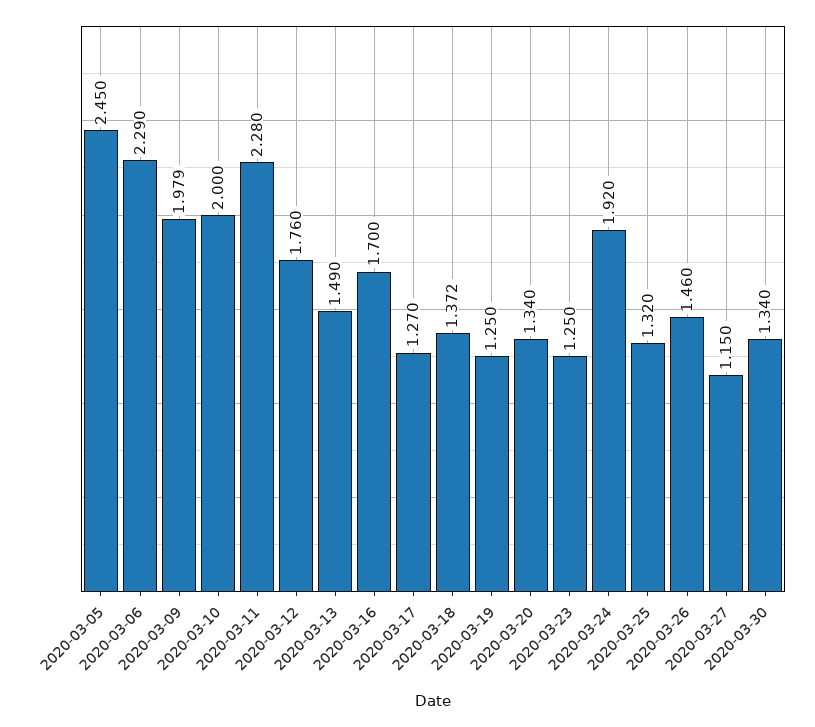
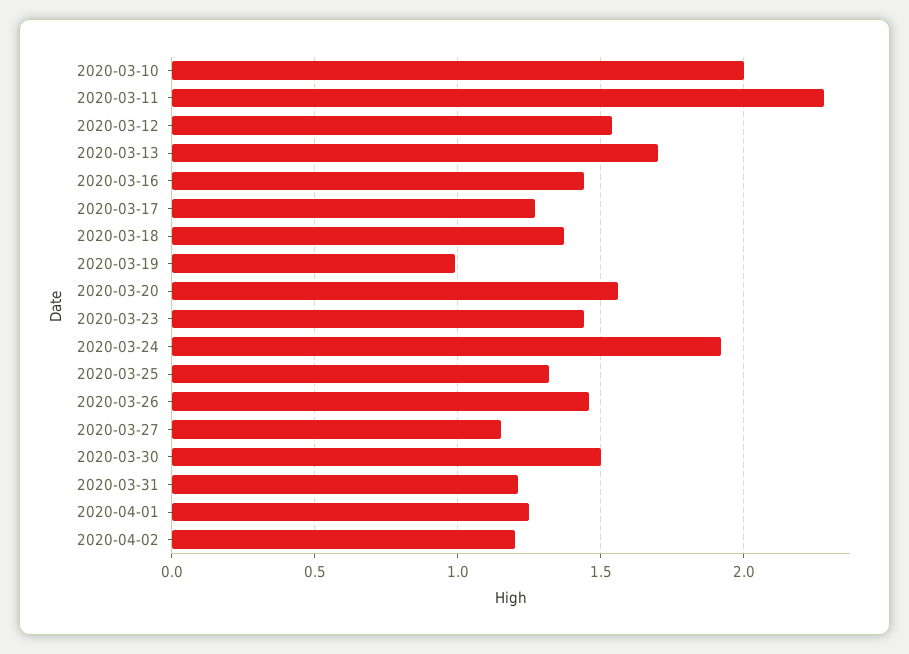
2020-03-05: 2.45 -> none
2020-03-06: 2.29 -> none
2020-03-09: 1.979 -> none
2020-03-12: 1.76 -> 1.55
2020-03-13: 1.49 -> 1.7
2020-03-16: 1.7 -> 1.45
2020-03-19: 1.25 -> 1
2020-03-20: 1.34 -> 1.55
2020-03-23: 1.25 -> 1.45
2020-03-30: 1.34 -> 1.5
2020-03-31: none -> 1.2
2020-04-01: none -> 1.25
2020-04-02: none -> 1.2

